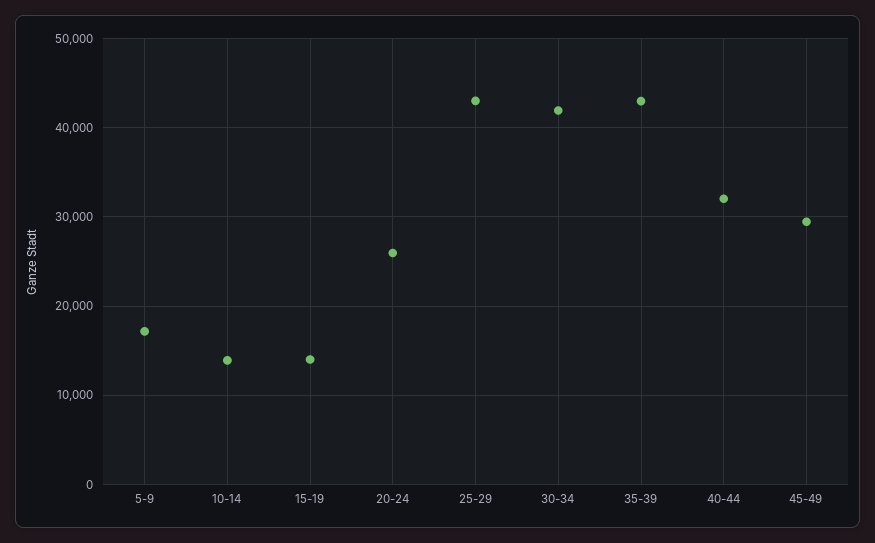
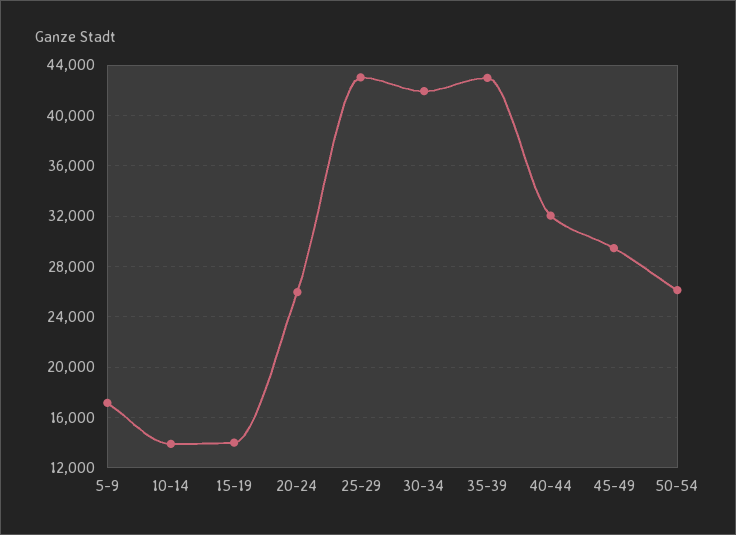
50-54: none -> 26000

